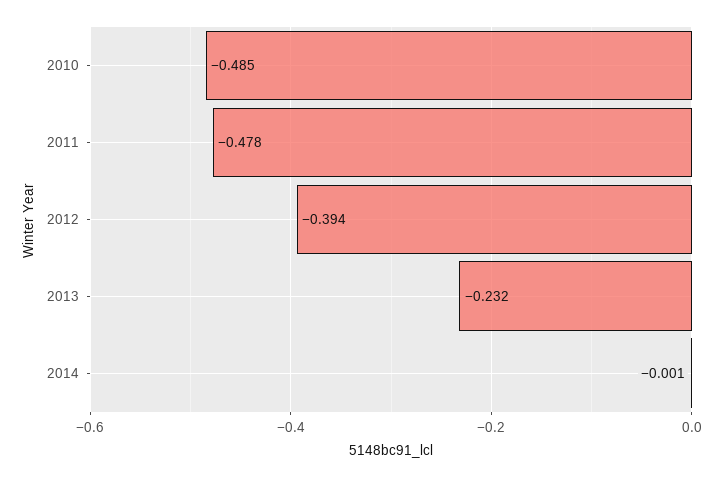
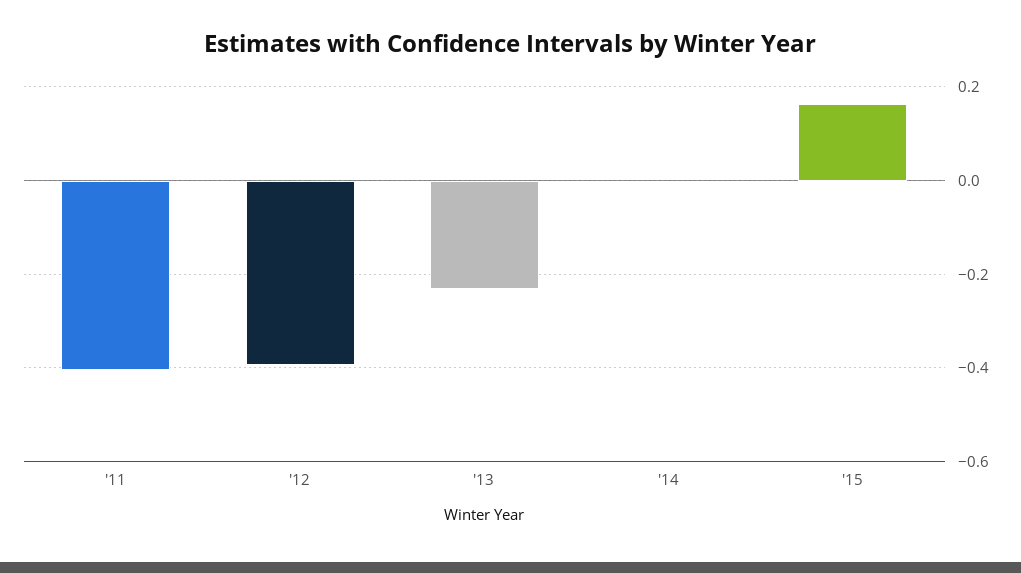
2010: -0.485 -> none
2011: -0.478 -> -0.4
'15: none -> 0.16

